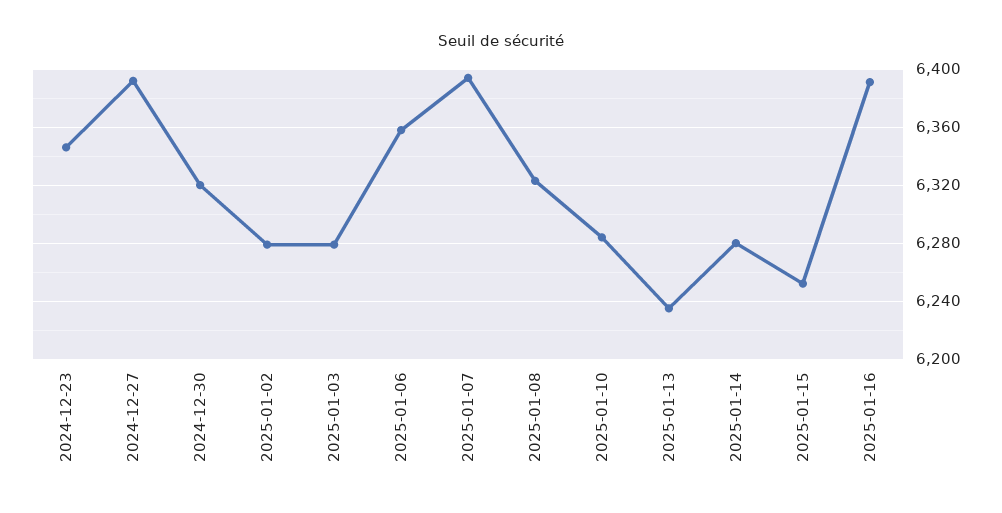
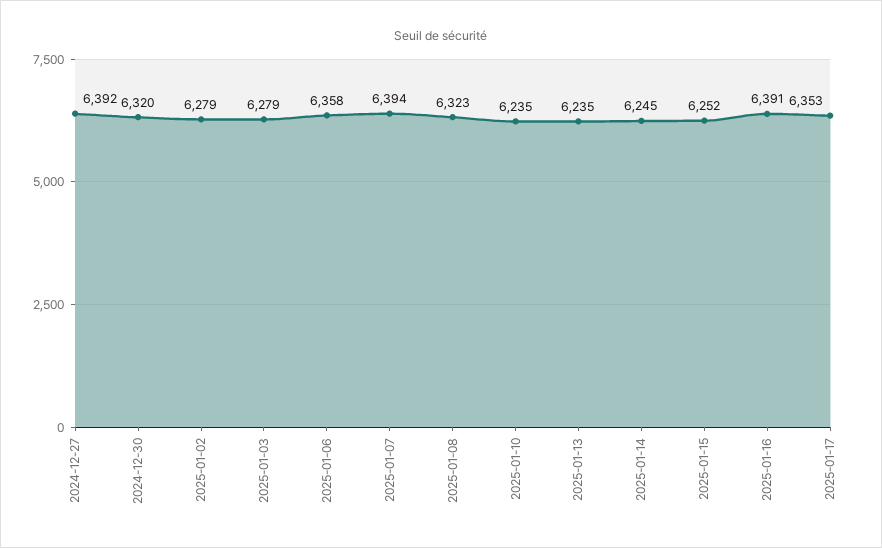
2024-12-23: 6345 -> none
2025-01-10: 6285 -> 6235
2025-01-14: 6280 -> 6245
2025-01-17: none -> 6353

